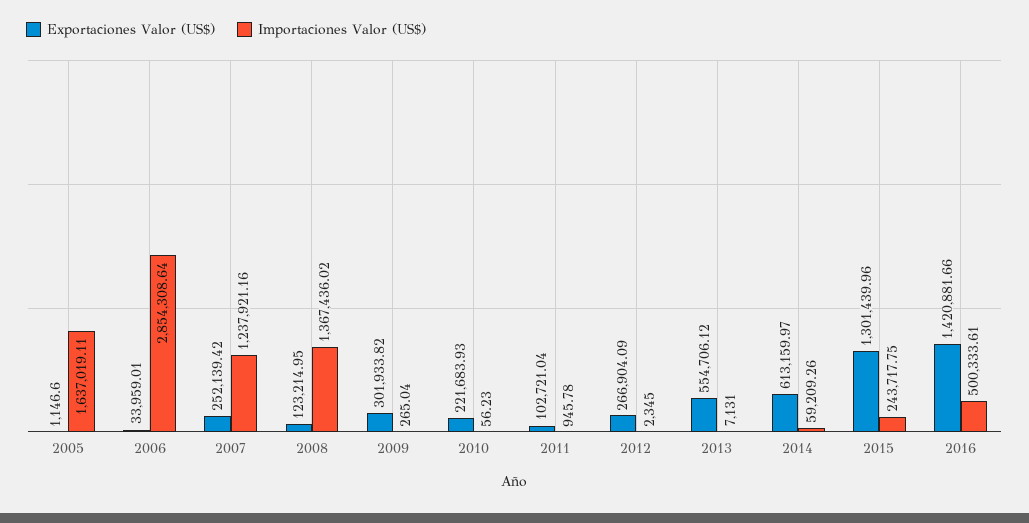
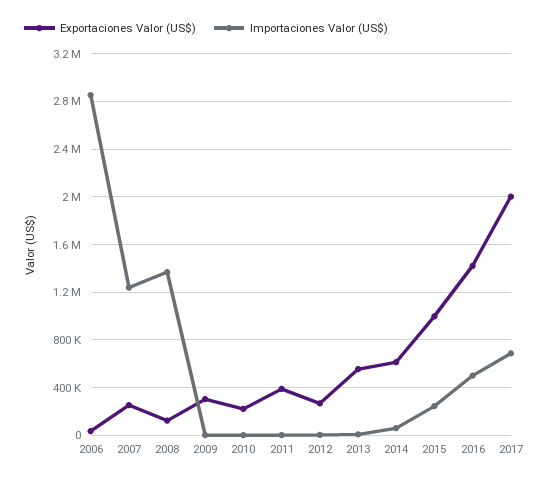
Exportaciones Valor (US$), 2005: 1146.6 -> none
Importaciones Valor (US$), 2005: 1637019.11 -> none
Exportaciones Valor (US$), 2011: 102721.04 -> 400000
Exportaciones Valor (US$), 2015: 1301439.96 -> 1000000
Exportaciones Valor (US$), 2017: none -> 2000000
Importaciones Valor (US$), 2017: none -> 700000

